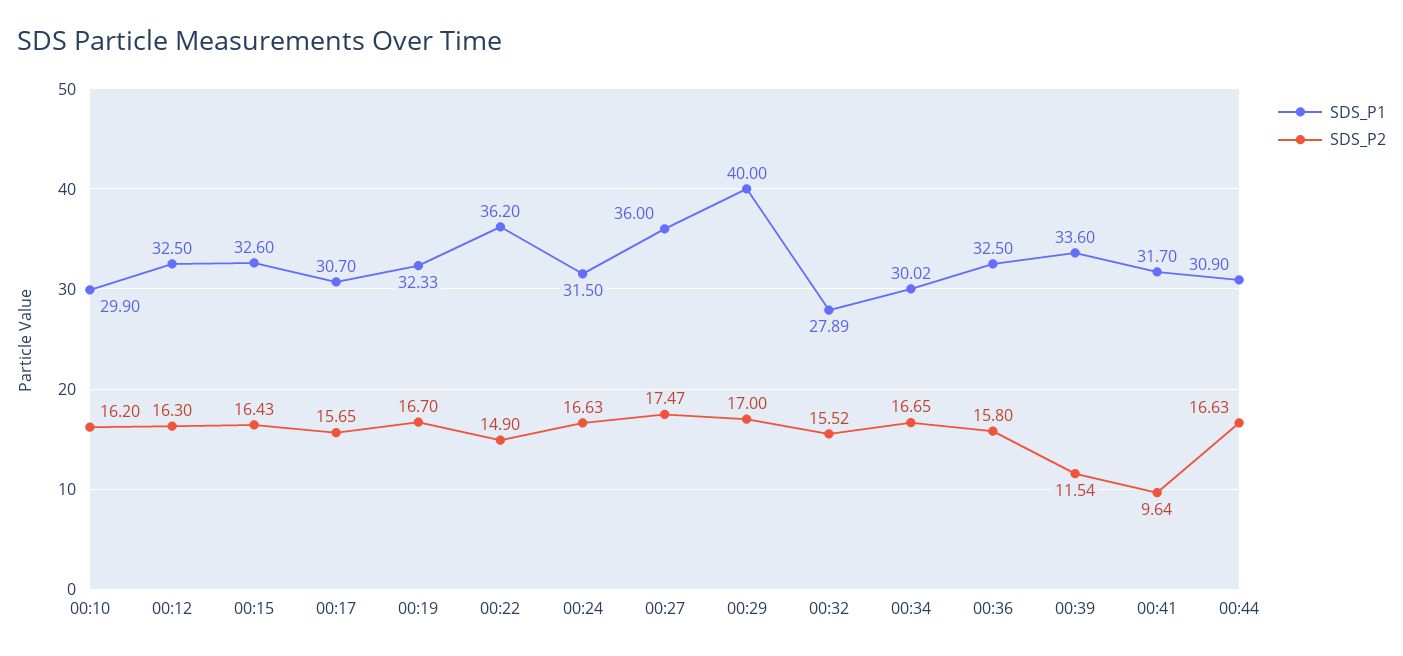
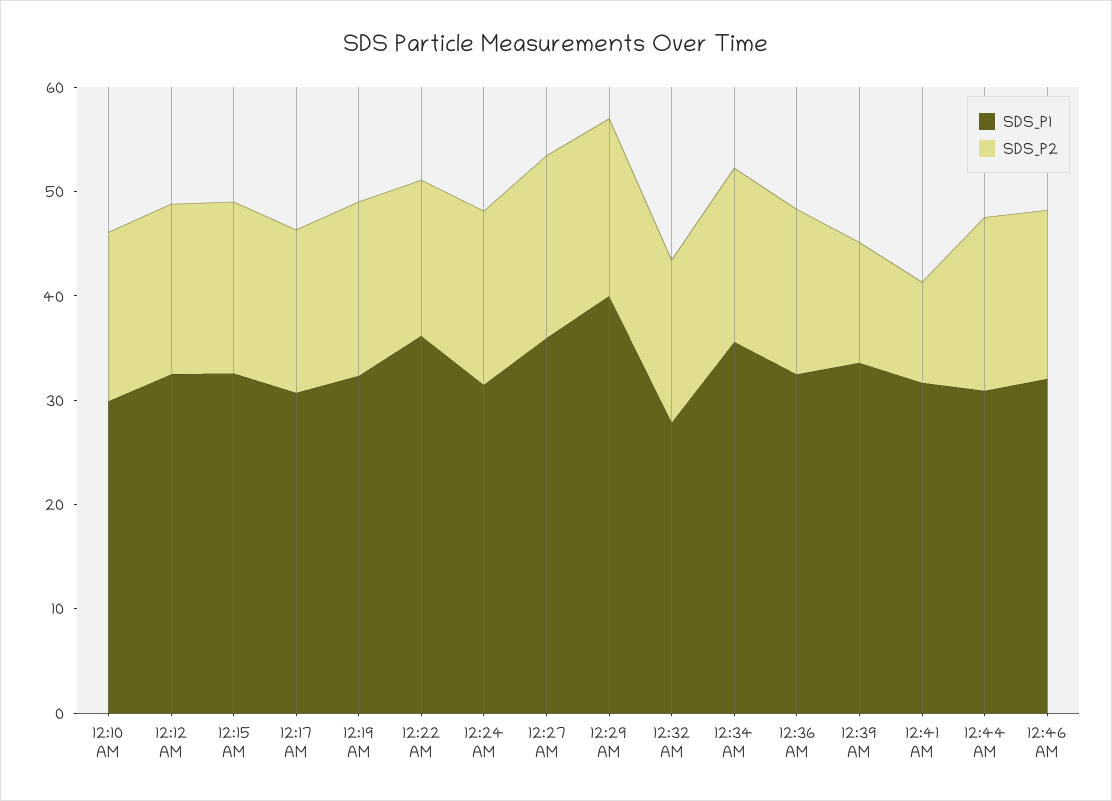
SDS_P1, 00:34: 30.02 -> 36
SDS_P1, 12:46 AM: none -> 32
SDS_P2, 12:46 AM: none -> 16

